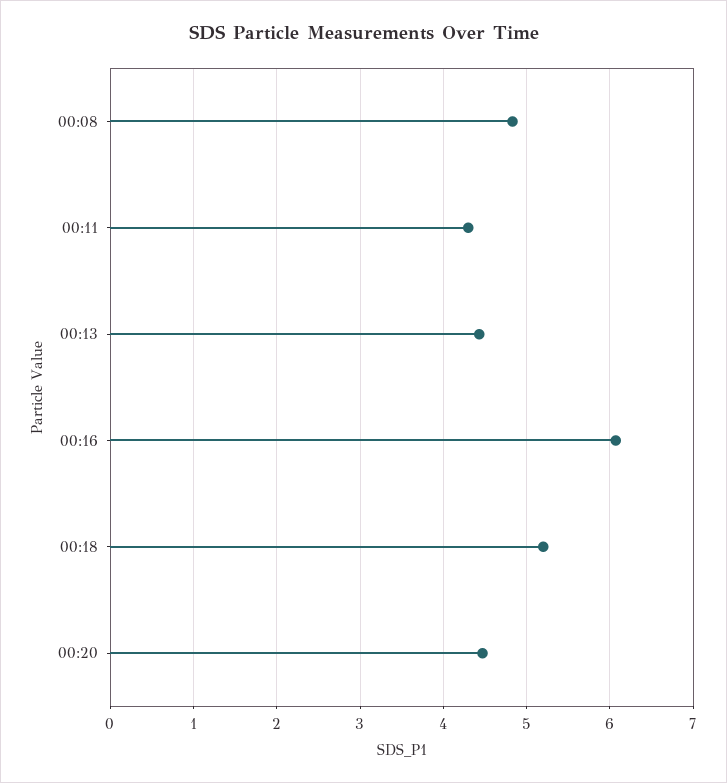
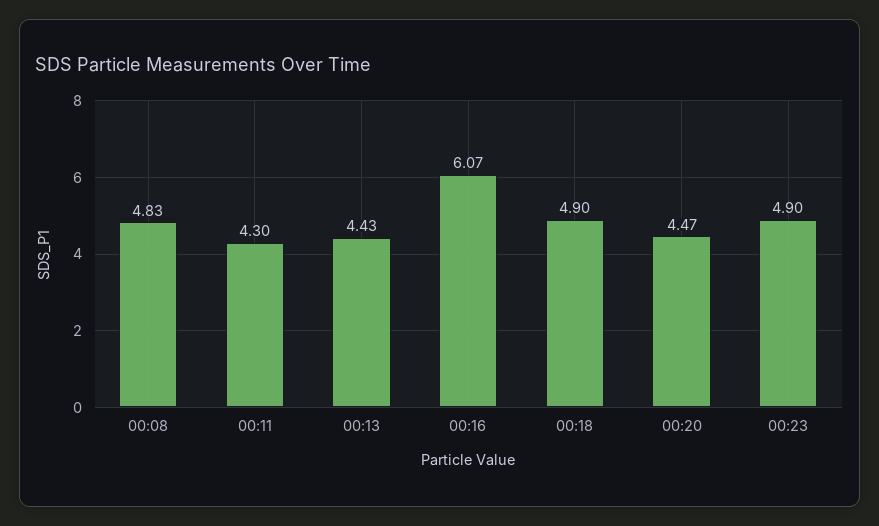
00:18: 5.2 -> 4.9
00:23: none -> 4.9

